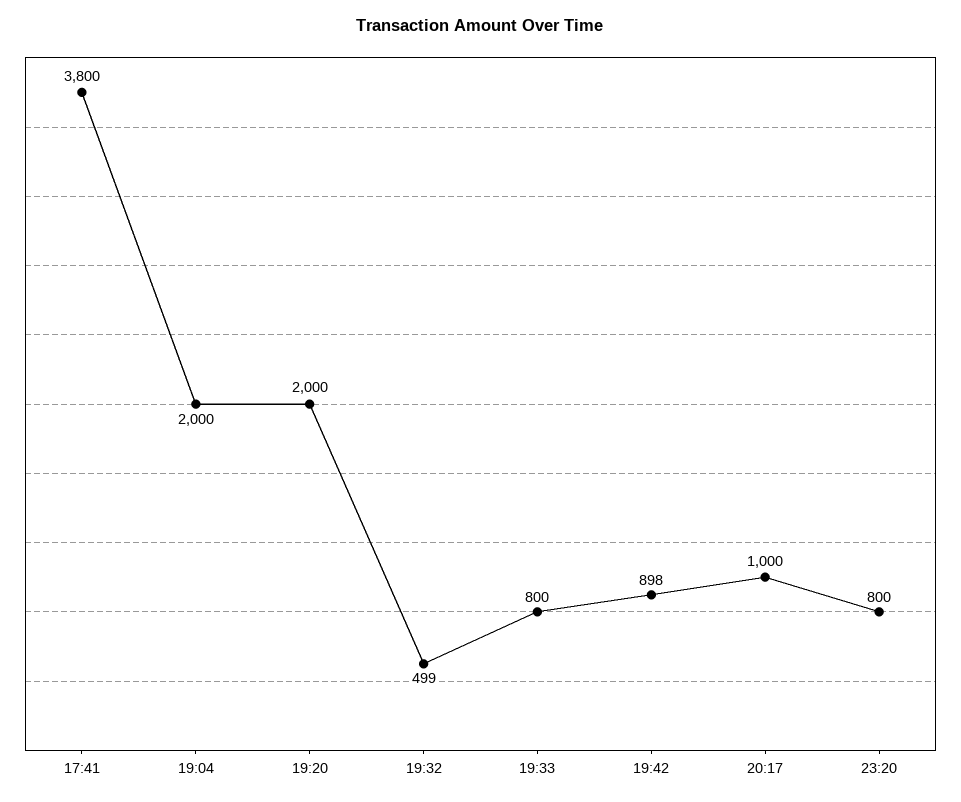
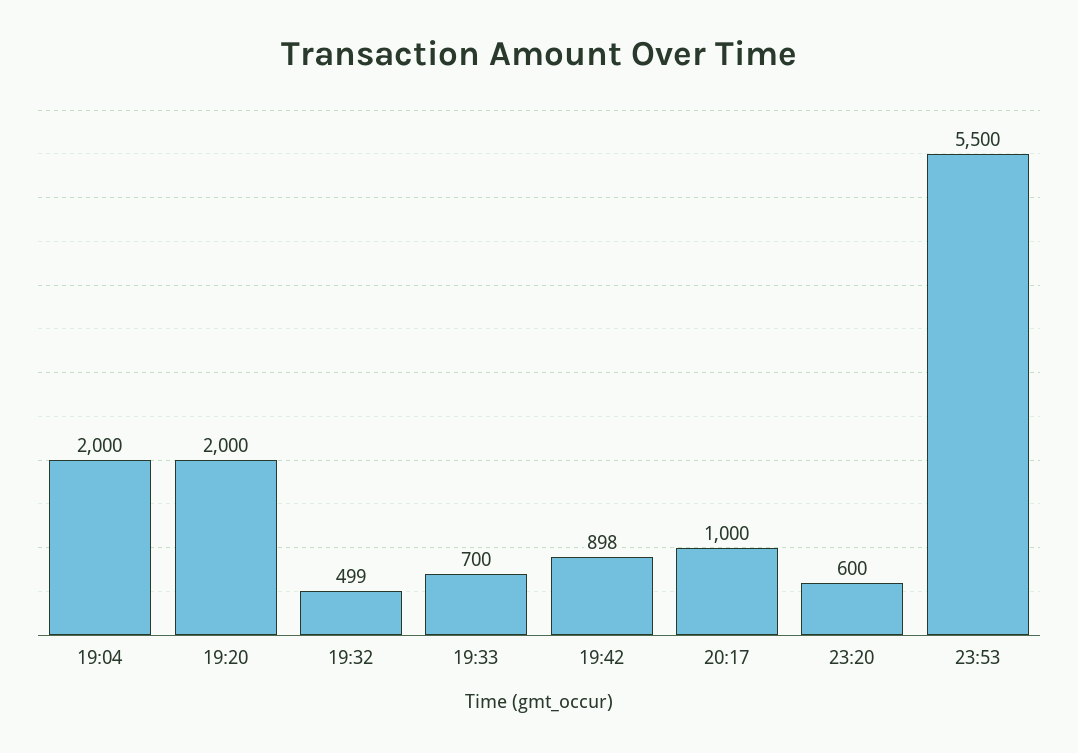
17:41: 3800 -> none
19:33: 800 -> 700
23:20: 800 -> 600
23:53: none -> 5500

